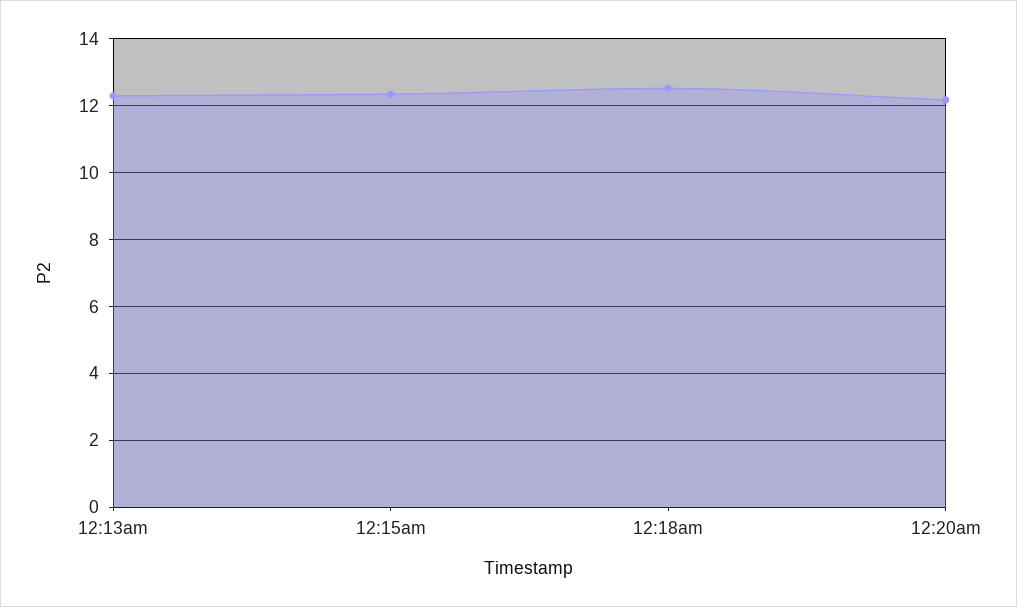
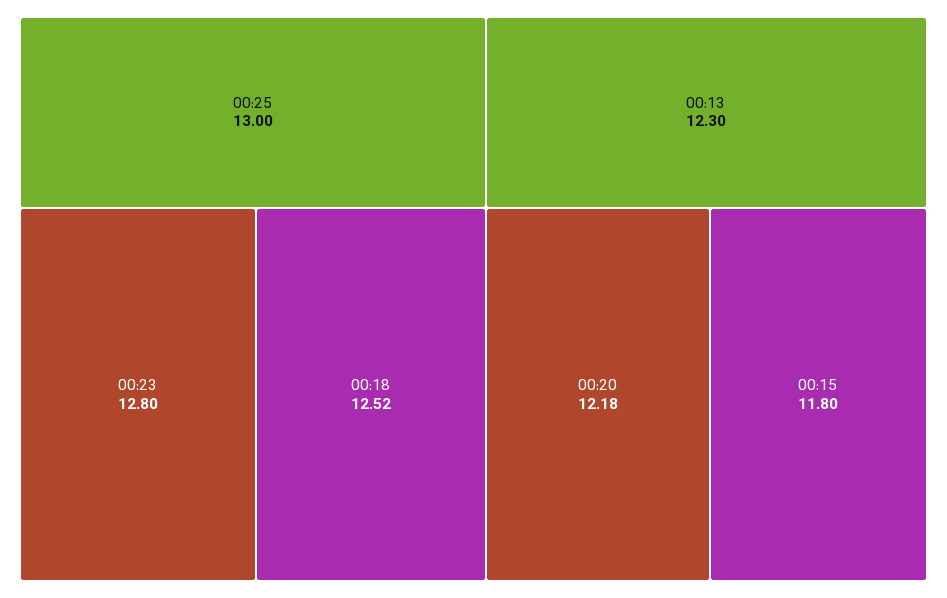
12:15am: 12.4 -> 11.8
00:25: none -> 13
00:23: none -> 12.8

